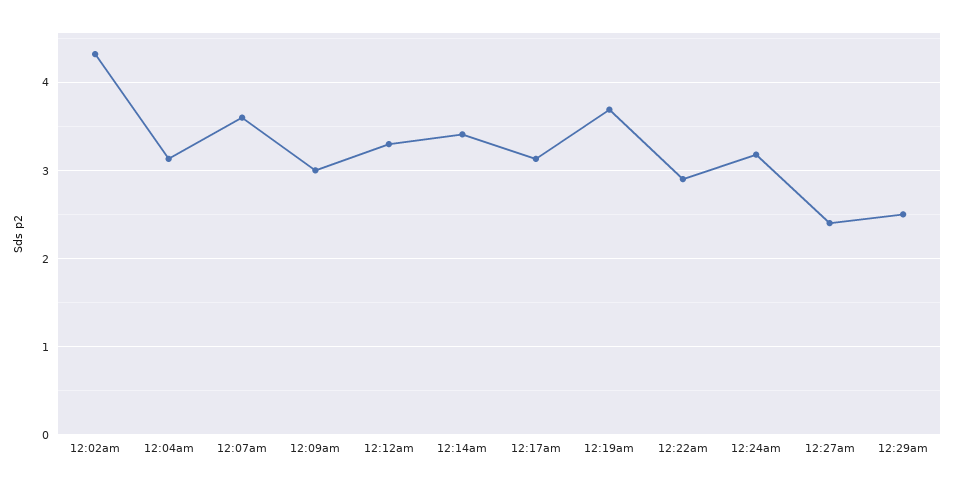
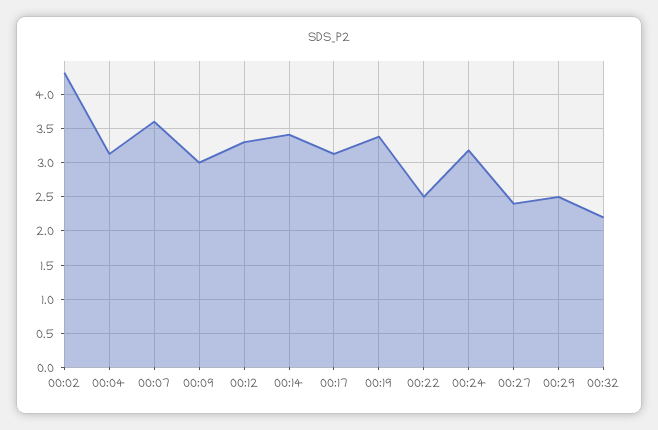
12:19am: 3.7 -> 3.4
12:22am: 2.9 -> 2.5
00:32: none -> 2.2

